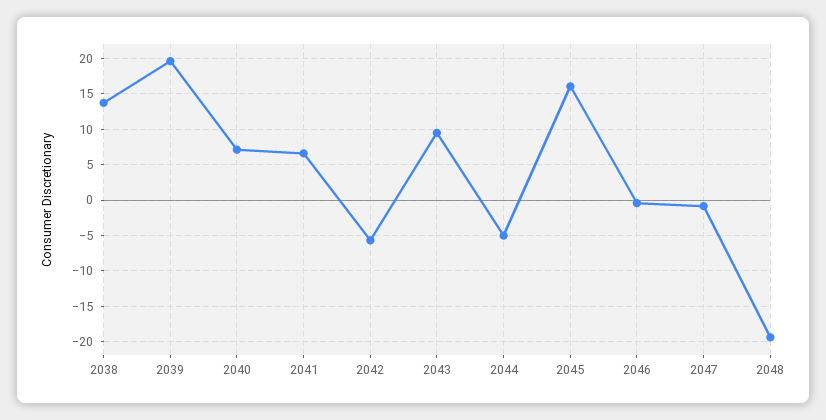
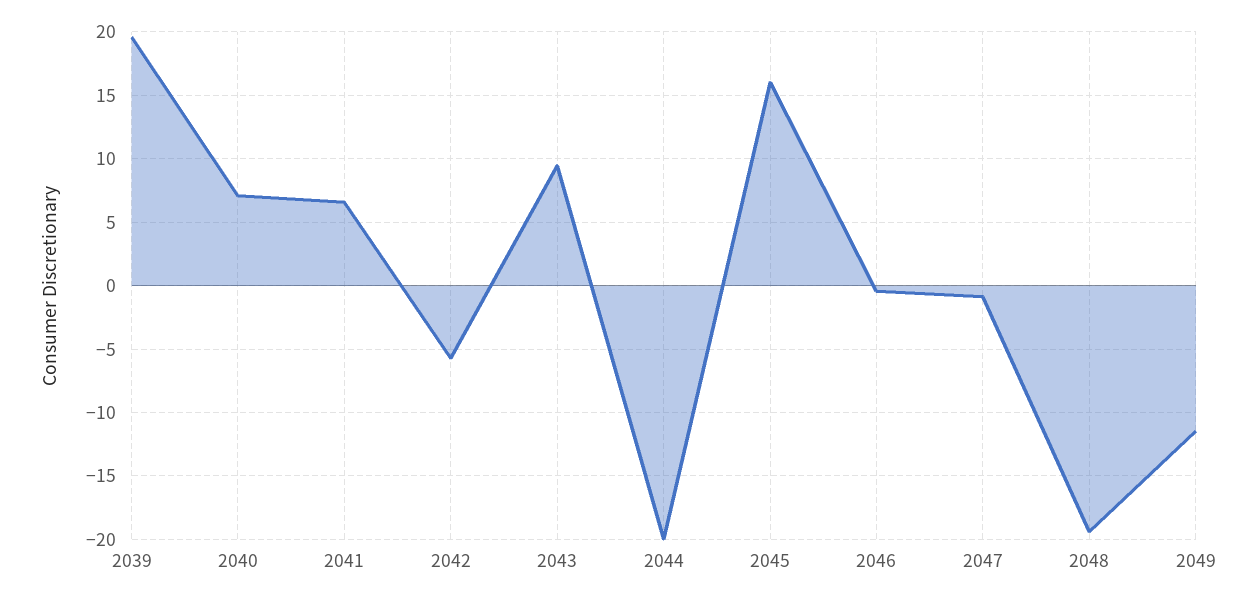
2038: 14 -> none
2044: -5 -> -20
2049: none -> -11.5

